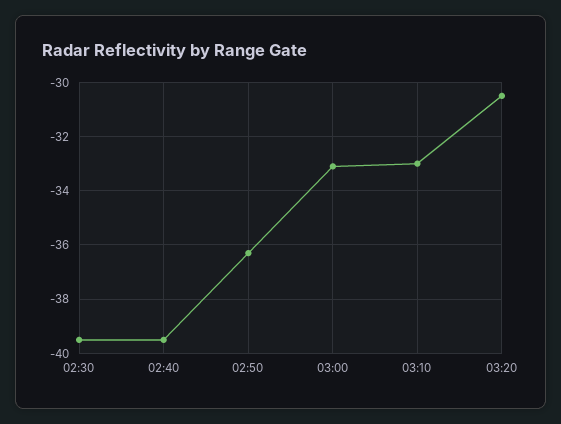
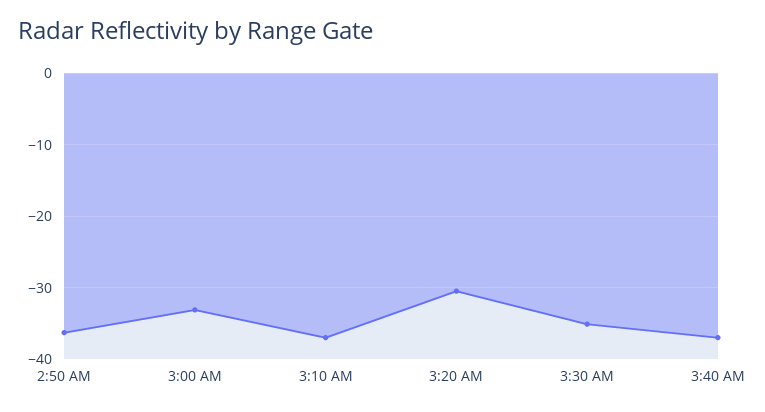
02:30: -39.5 -> none
02:40: -39.5 -> none
03:10: -33 -> -37
3:30 AM: none -> -35
3:40 AM: none -> -37

